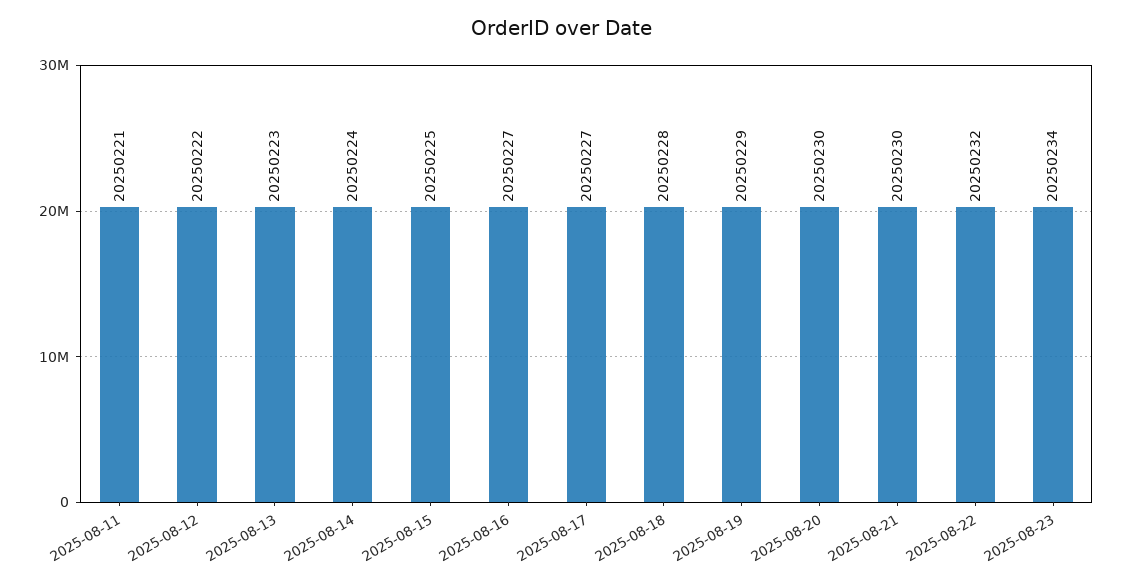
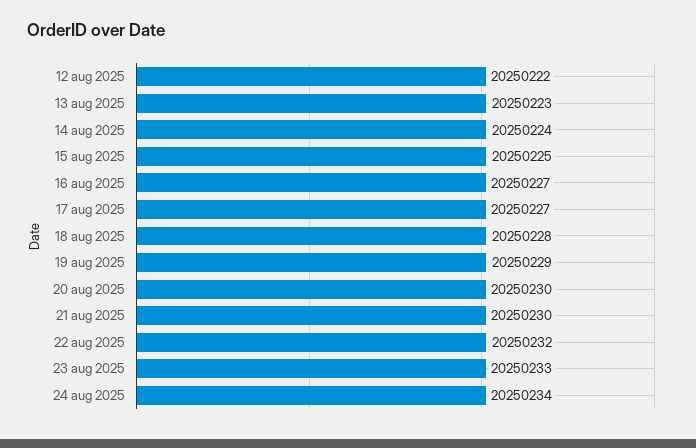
2025-08-11: 20250221 -> none
2025-08-23: 20250234 -> 20250233
24 aug 2025: none -> 20250234

